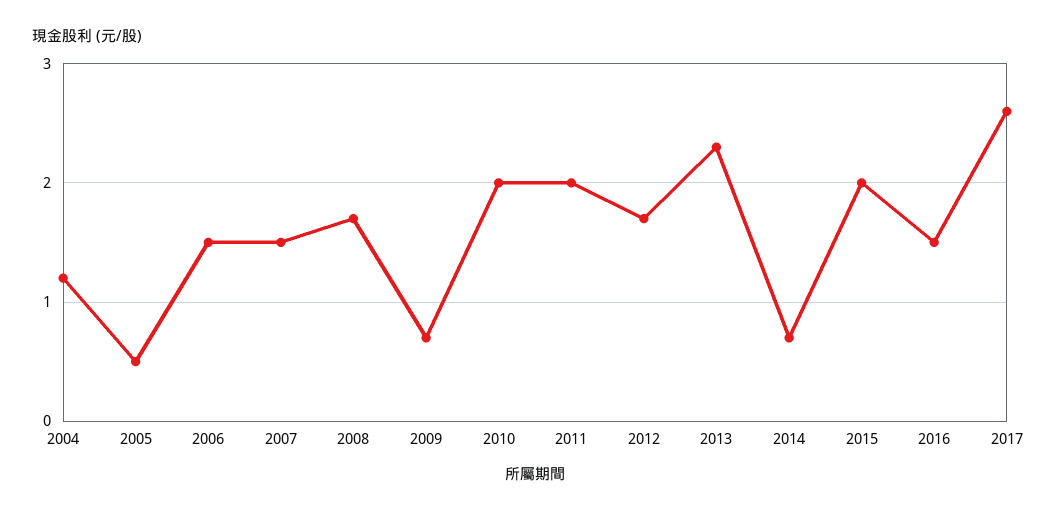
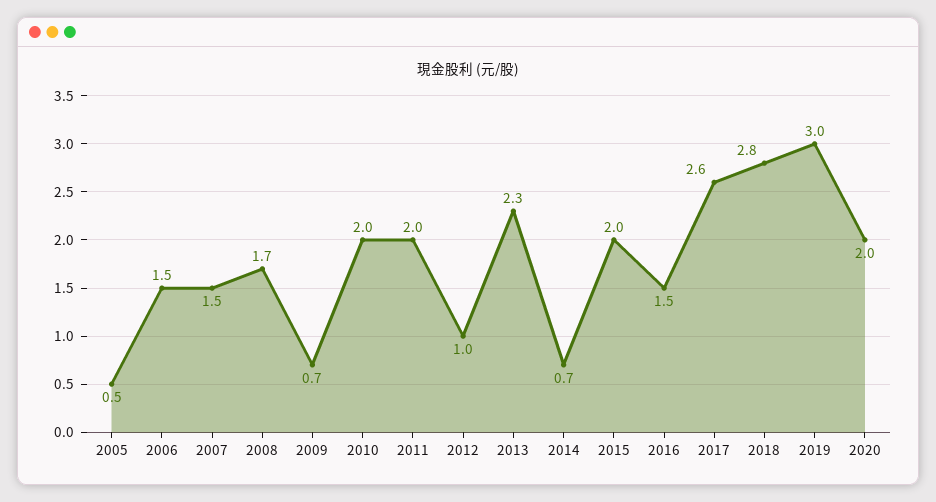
2004: 1.2 -> none
2012: 1.7 -> 1
2018: none -> 2.8
2019: none -> 3
2020: none -> 2

